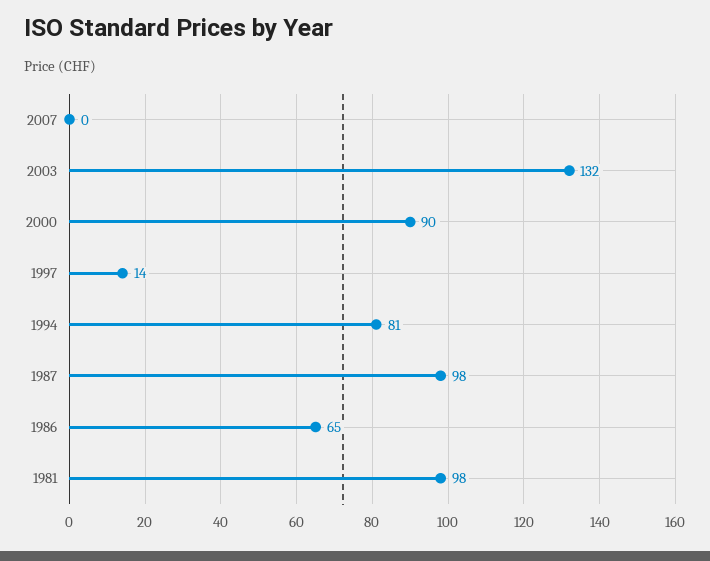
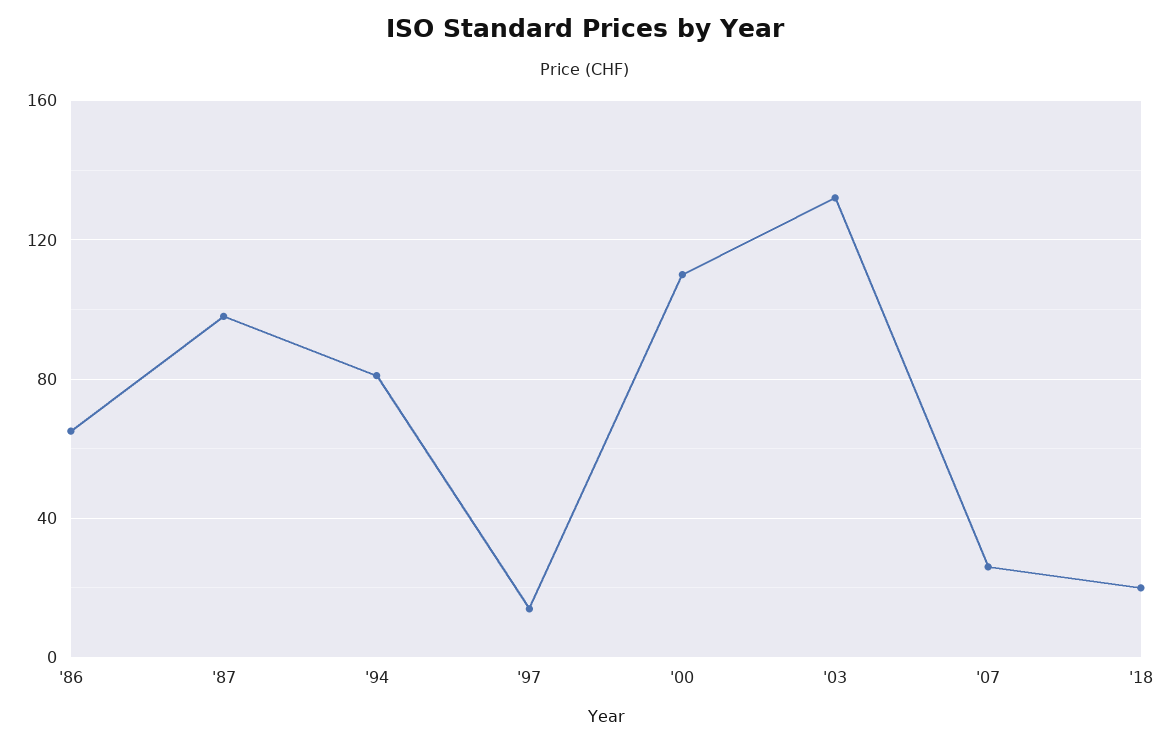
2007: 0 -> 25
2000: 90 -> 110
1981: 98 -> none
'18: none -> 20

